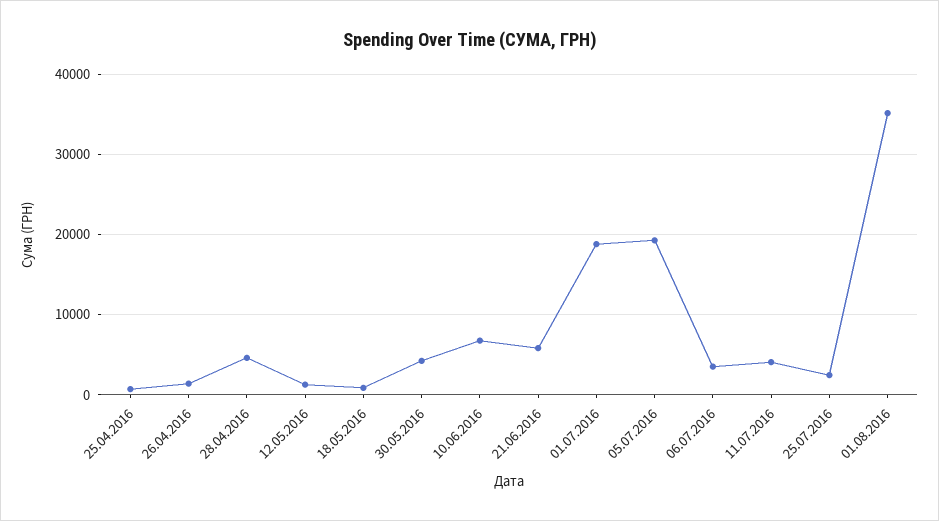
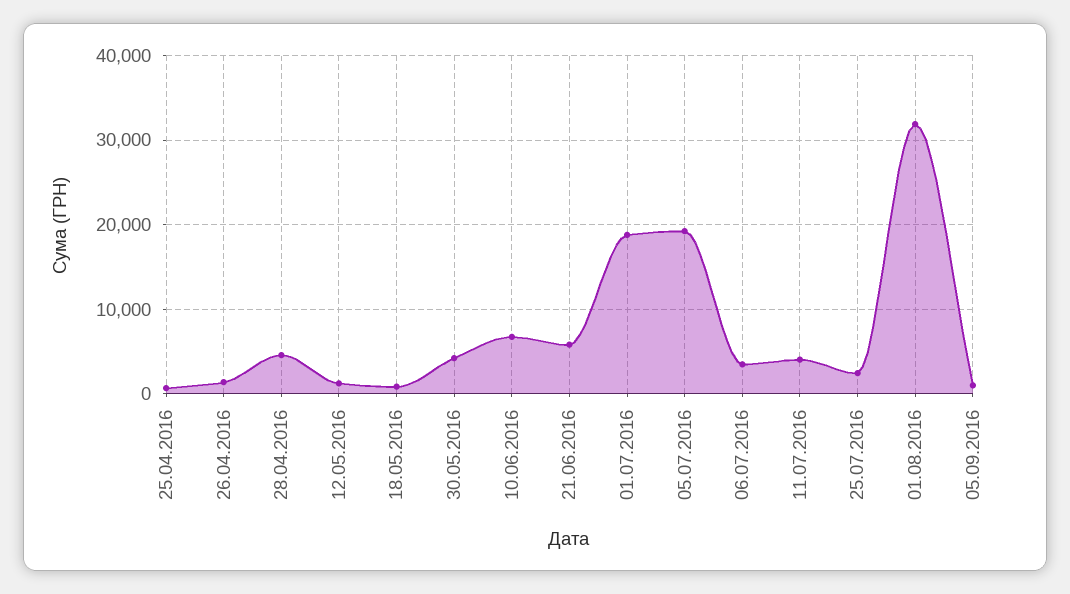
01.08.2016: 35000 -> 32000
05.09.2016: none -> 1000

